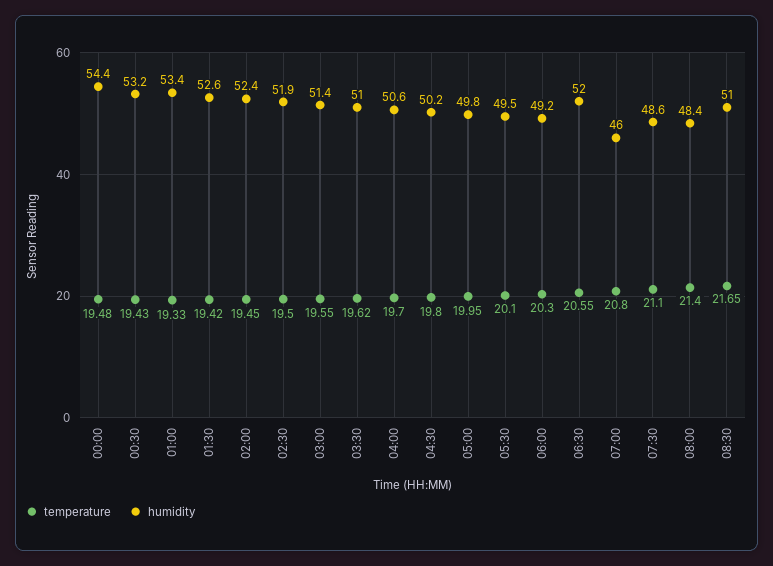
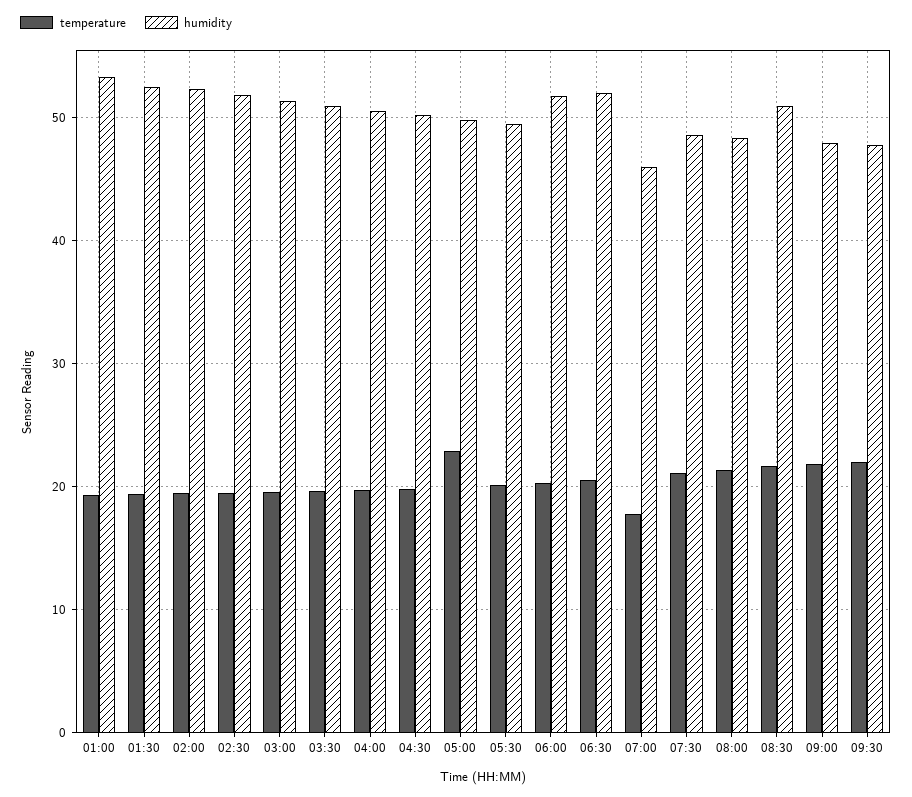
temperature, 00:00: 19.48 -> none
humidity, 00:00: 54.4 -> none
temperature, 00:30: 19.43 -> none
humidity, 00:30: 53.2 -> none
temperature, 05:00: 19.95 -> 23
humidity, 06:00: 49.2 -> 52
temperature, 07:00: 20.8 -> 18
temperature, 09:00: none -> 22
humidity, 09:00: none -> 48
temperature, 09:30: none -> 22
humidity, 09:30: none -> 48

